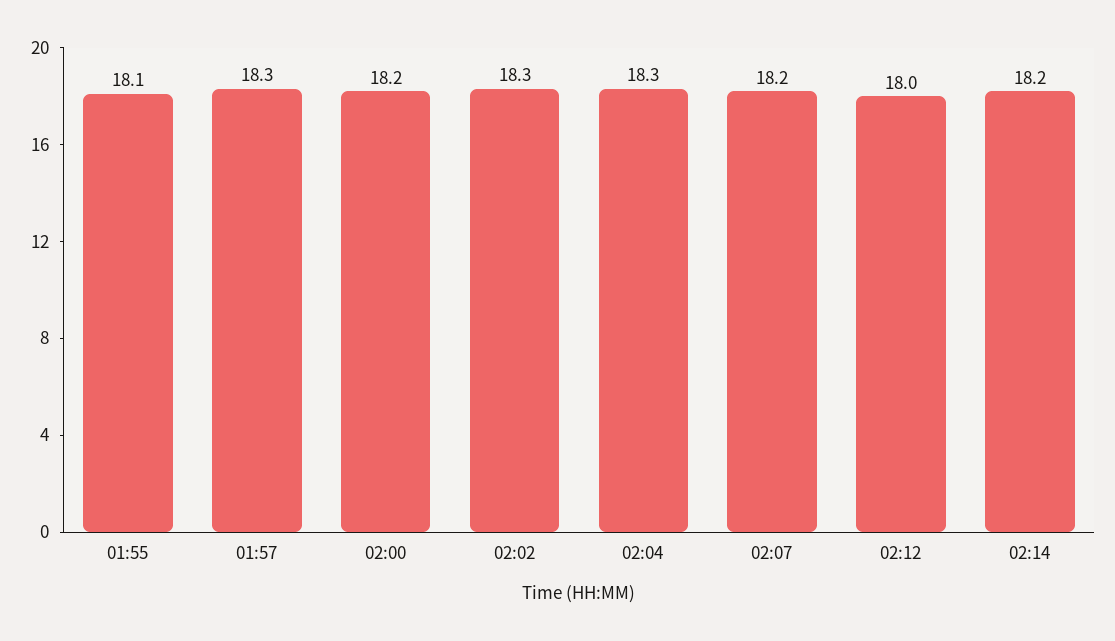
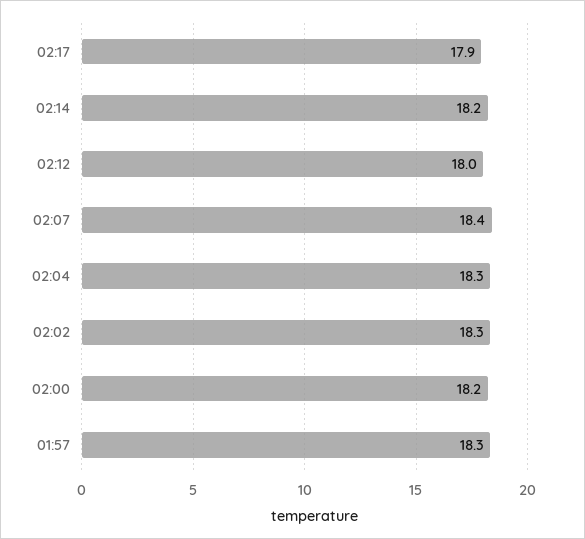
01:55: 18.1 -> none
02:07: 18.2 -> 18.4
02:17: none -> 17.9

